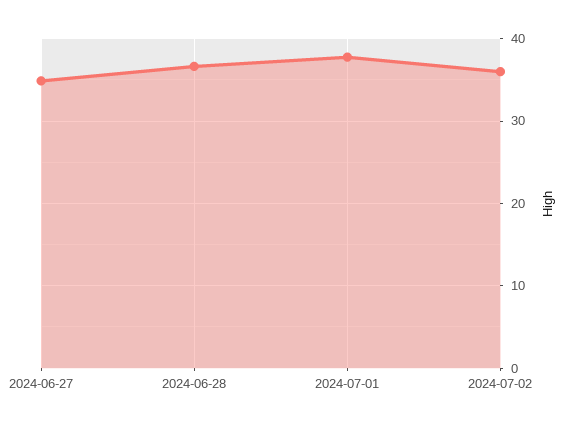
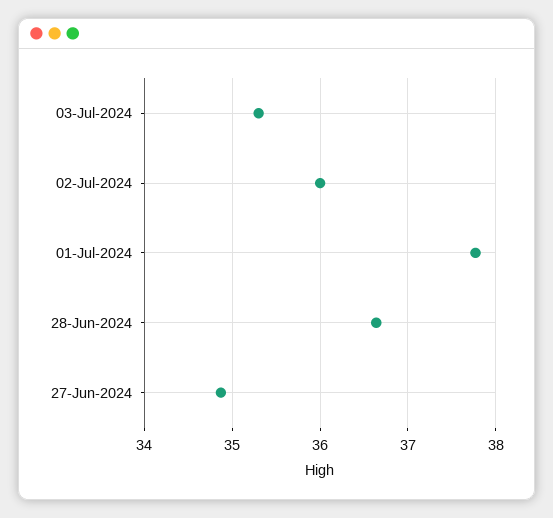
03-Jul-2024: none -> 35.3

